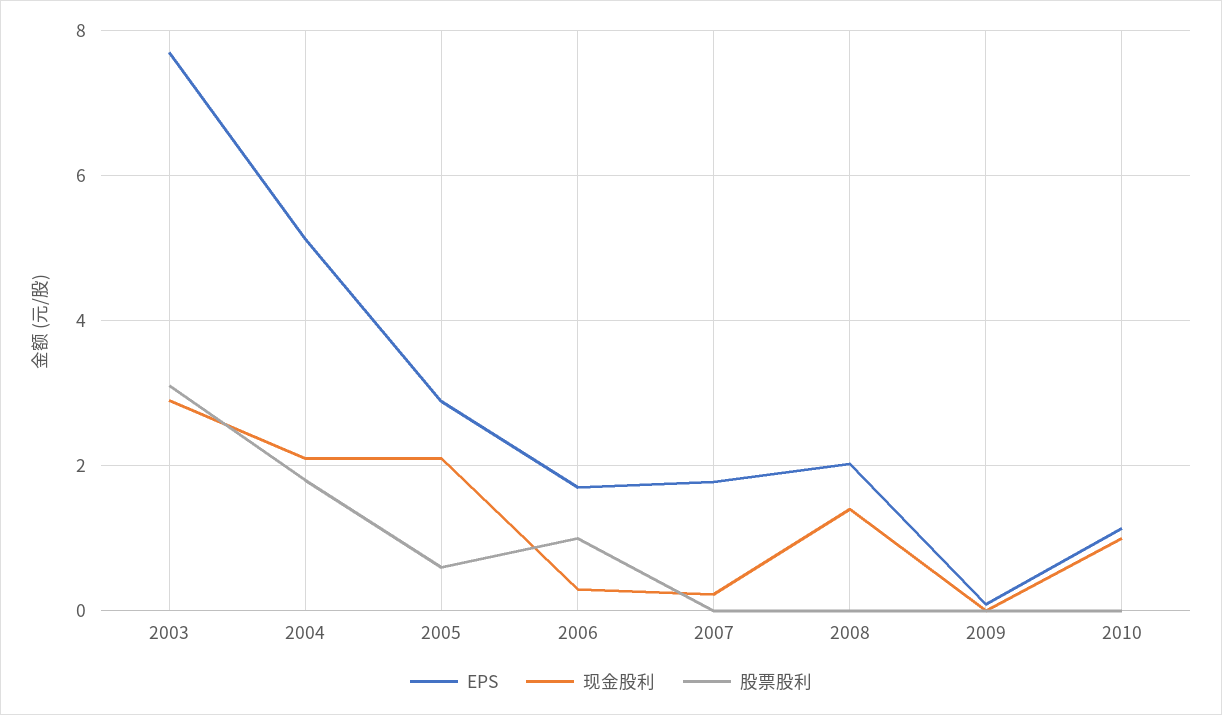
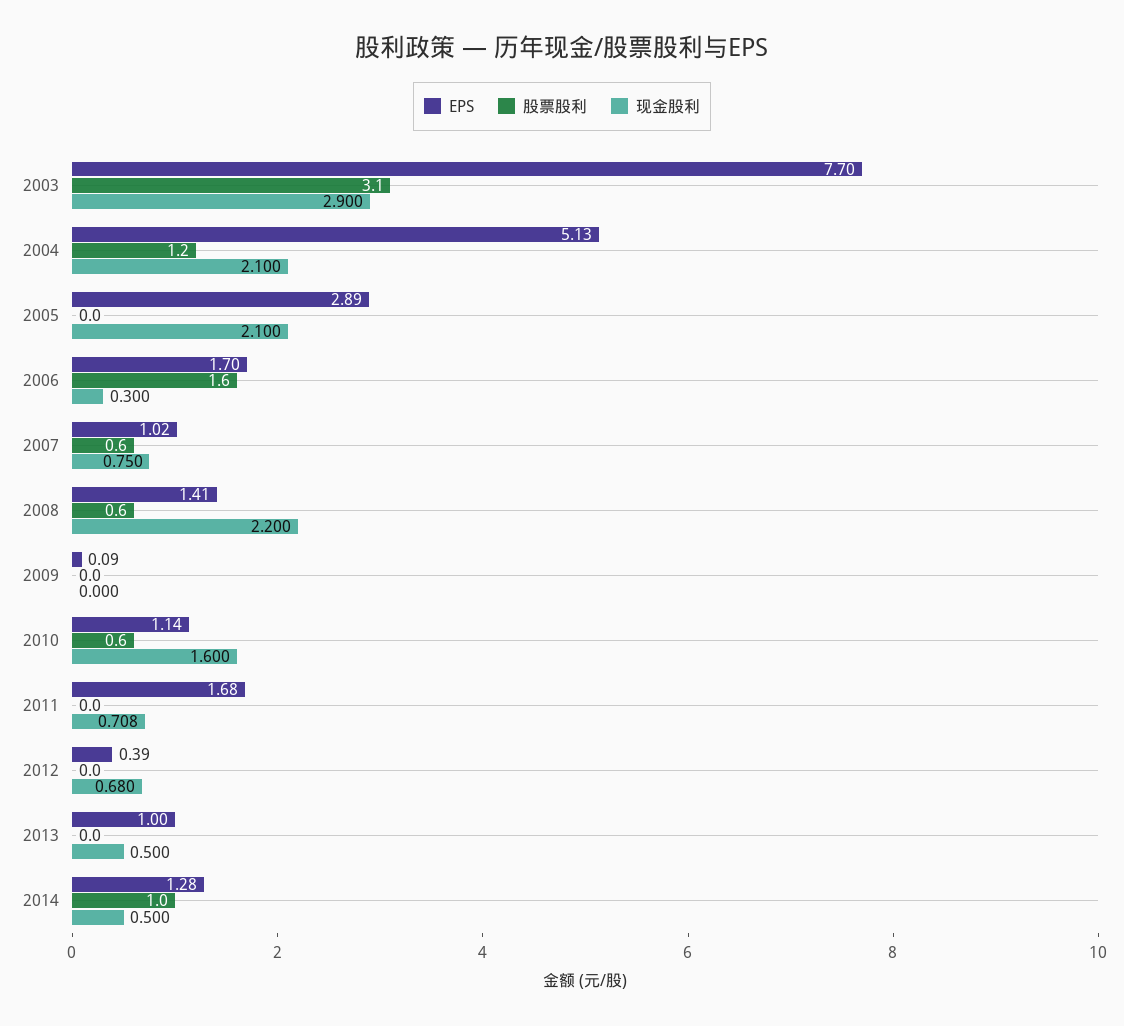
股票股利, 2004: 1.8 -> 1.2
股票股利, 2005: 0.6 -> 0
股票股利, 2006: 1 -> 1.6
EPS, 2007: 1.8 -> 1.02
现金股利, 2007: 0.2 -> 0.75
股票股利, 2007: 0 -> 0.6
EPS, 2008: 2 -> 1.41
现金股利, 2008: 1.4 -> 2.2
股票股利, 2008: 0 -> 0.6
现金股利, 2010: 1 -> 1.6
股票股利, 2010: 0 -> 0.6
EPS, 2011: none -> 1.68
股票股利, 2011: none -> 0
现金股利, 2011: none -> 0.708
EPS, 2012: none -> 0.39
股票股利, 2012: none -> 0
现金股利, 2012: none -> 0.68
EPS, 2013: none -> 1
股票股利, 2013: none -> 0
现金股利, 2013: none -> 0.5
EPS, 2014: none -> 1.28
股票股利, 2014: none -> 1
现金股利, 2014: none -> 0.5

